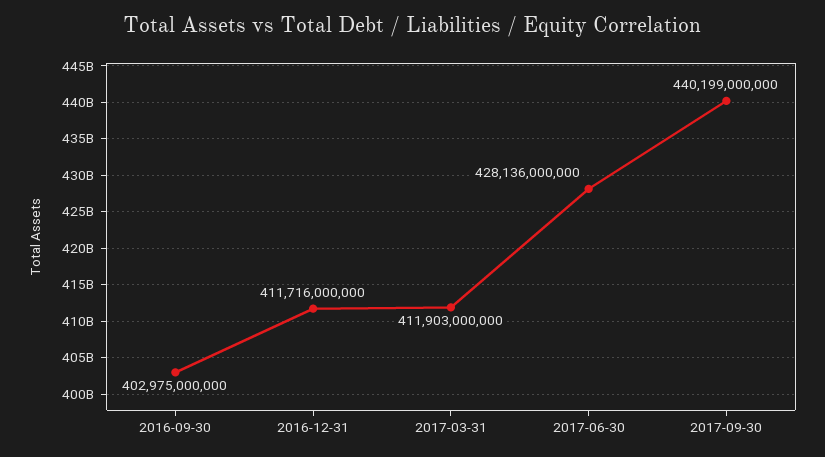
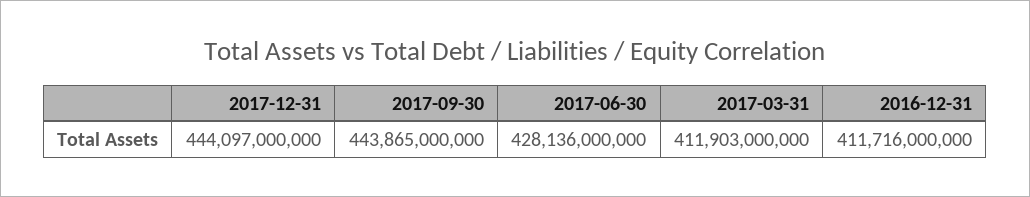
2016-09-30: 402975000000 -> none
2017-09-30: 440199000000 -> 443865000000
2017-12-31: none -> 444097000000

